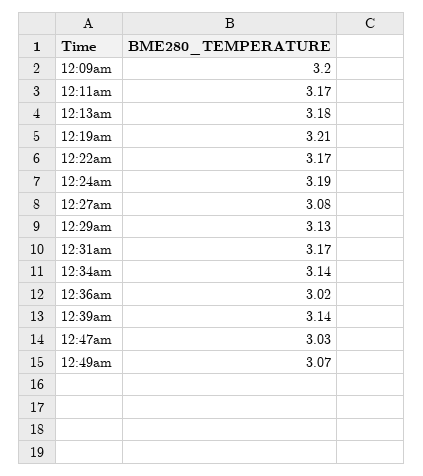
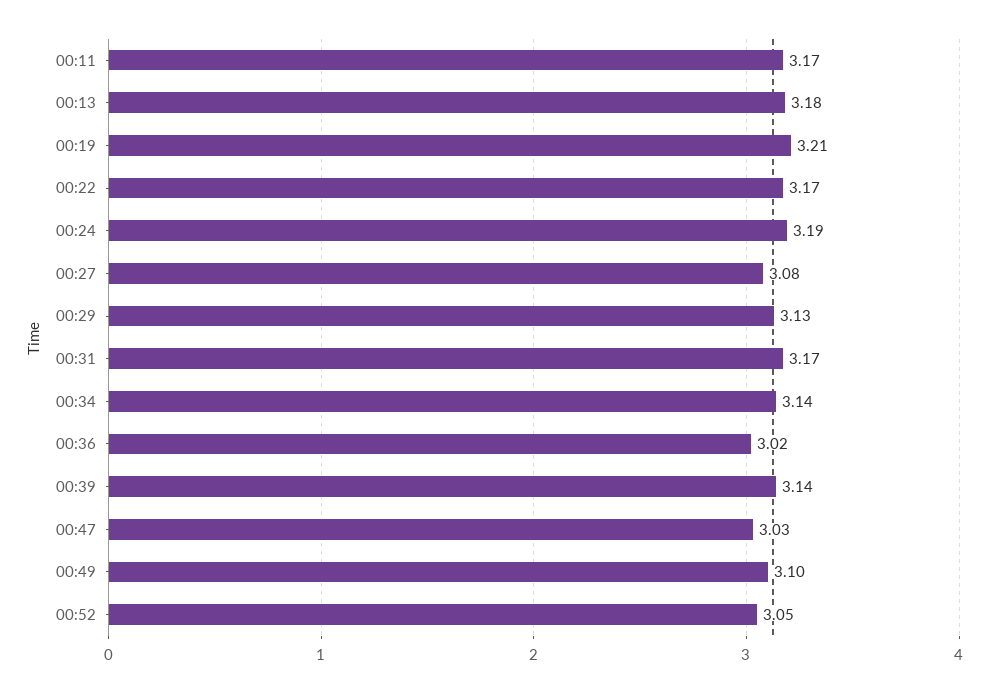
12:09am: 3.2 -> none
12:49am: 3.07 -> 3.1
00:52: none -> 3.05

